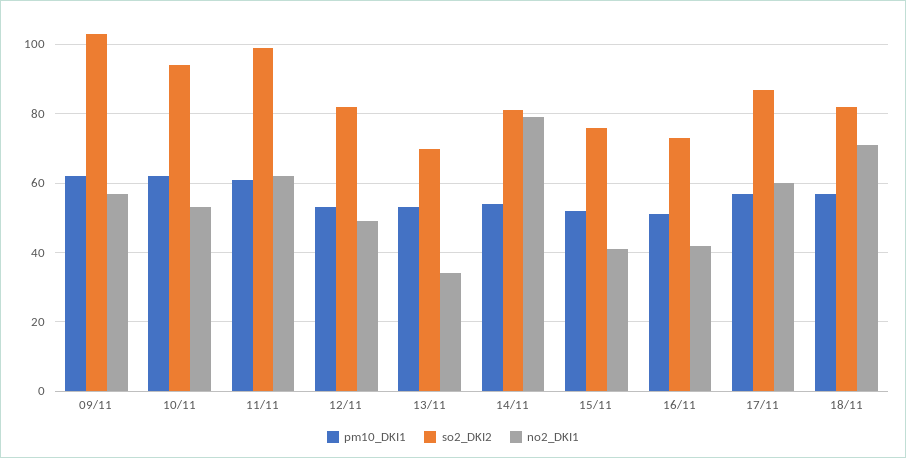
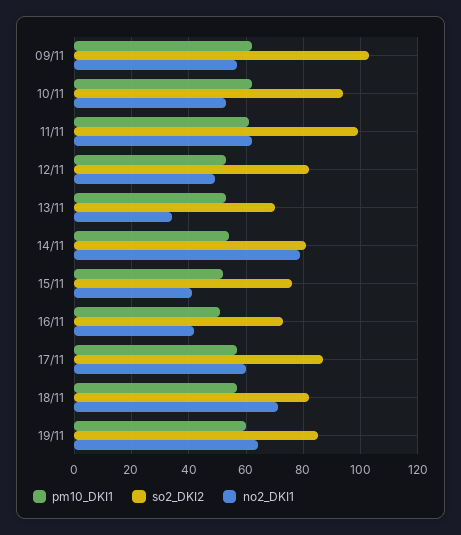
pm10_DKI1, 19/11: none -> 60
so2_DKI2, 19/11: none -> 85
no2_DKI1, 19/11: none -> 65

